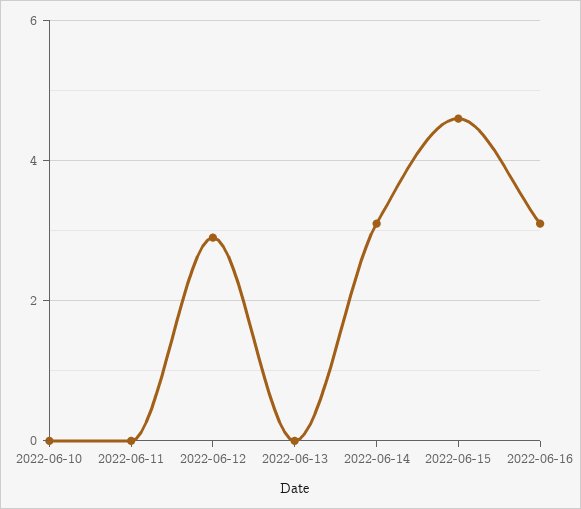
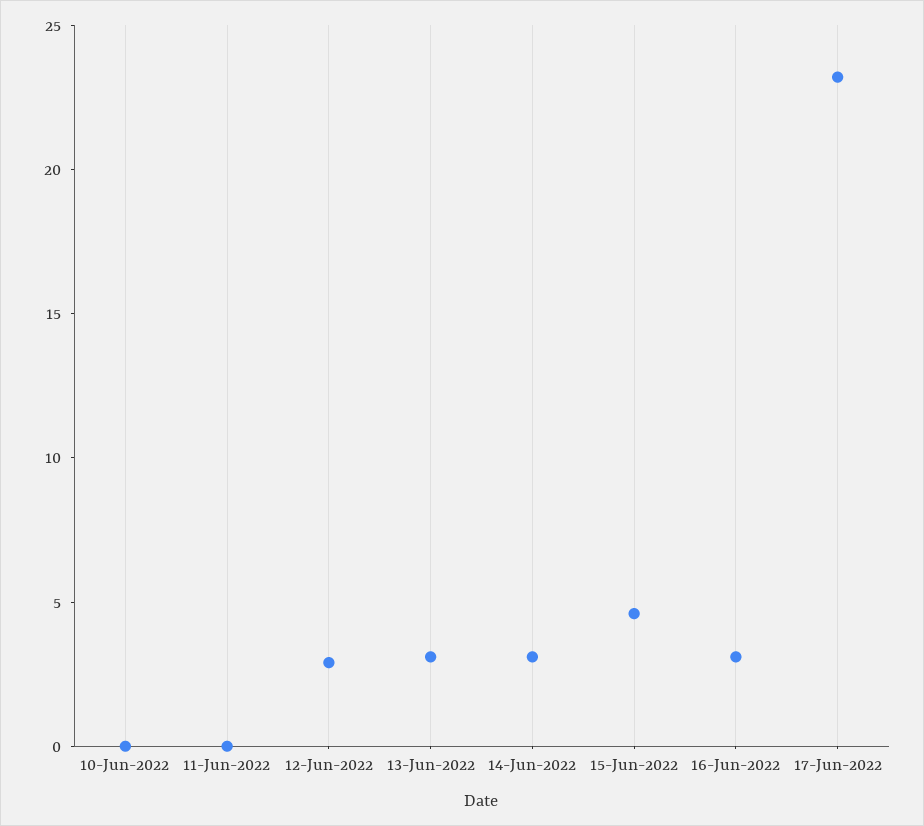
2022-06-13: 0 -> 3
17-Jun-2022: none -> 23

